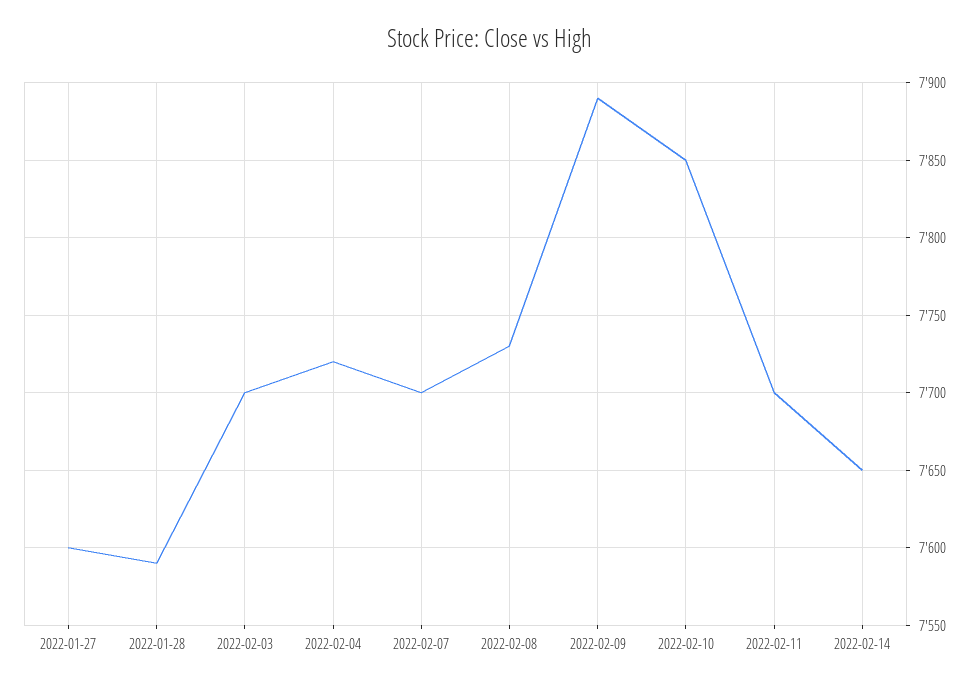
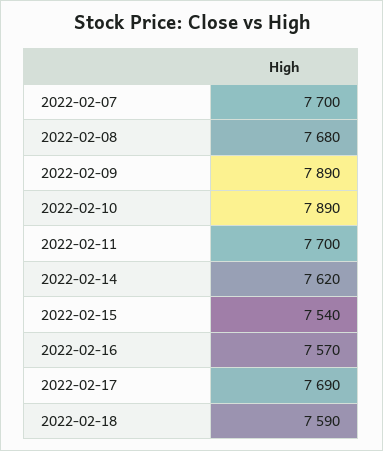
2022-01-27: 7600 -> none
2022-01-28: 7590 -> none
2022-02-03: 7700 -> none
2022-02-04: 7720 -> none
2022-02-08: 7730 -> 7680
2022-02-10: 7850 -> 7890
2022-02-14: 7650 -> 7620
2022-02-15: none -> 7540
2022-02-16: none -> 7570
2022-02-17: none -> 7690
2022-02-18: none -> 7590

